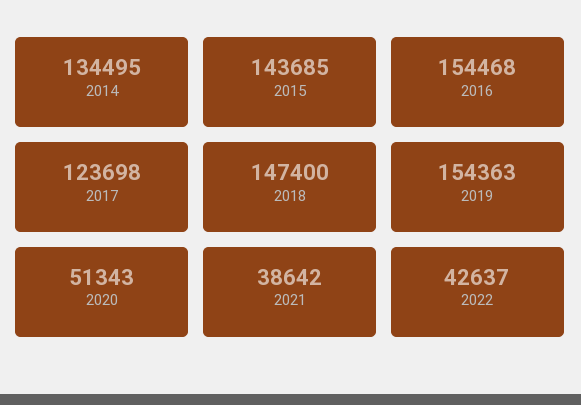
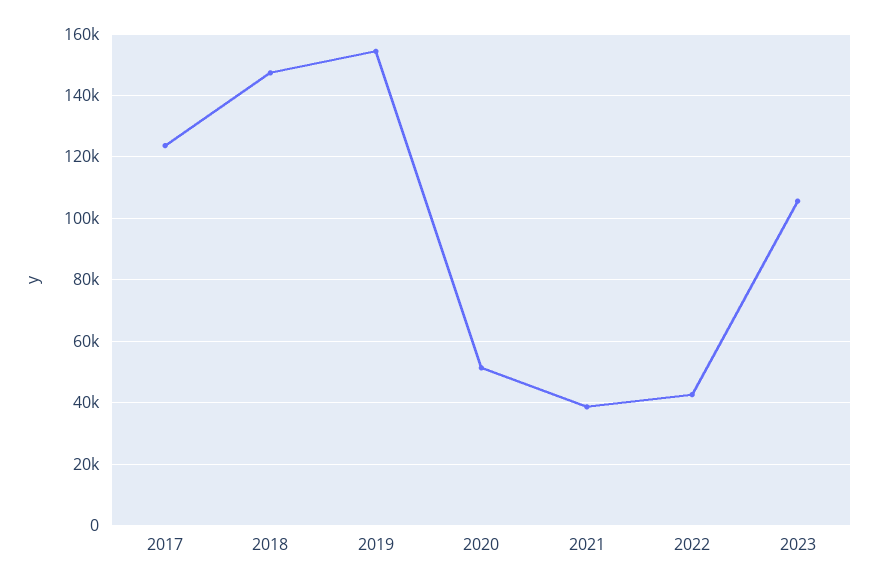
2014: 134495 -> none
2015: 143685 -> none
2016: 154468 -> none
2023: none -> 106000

